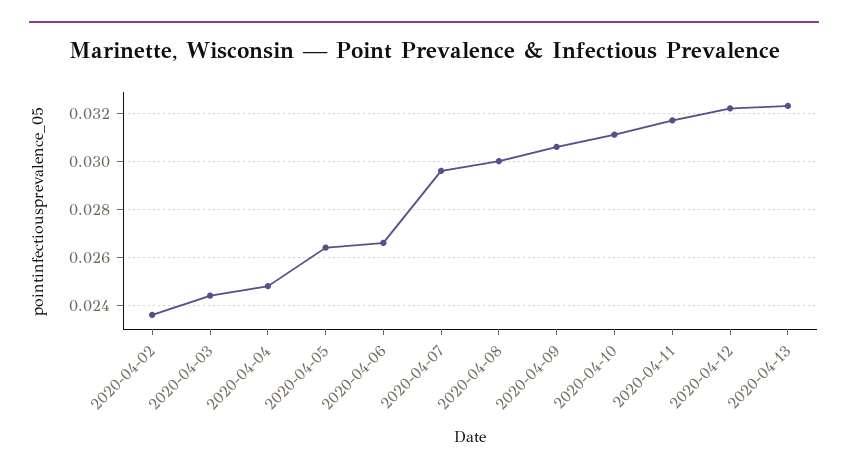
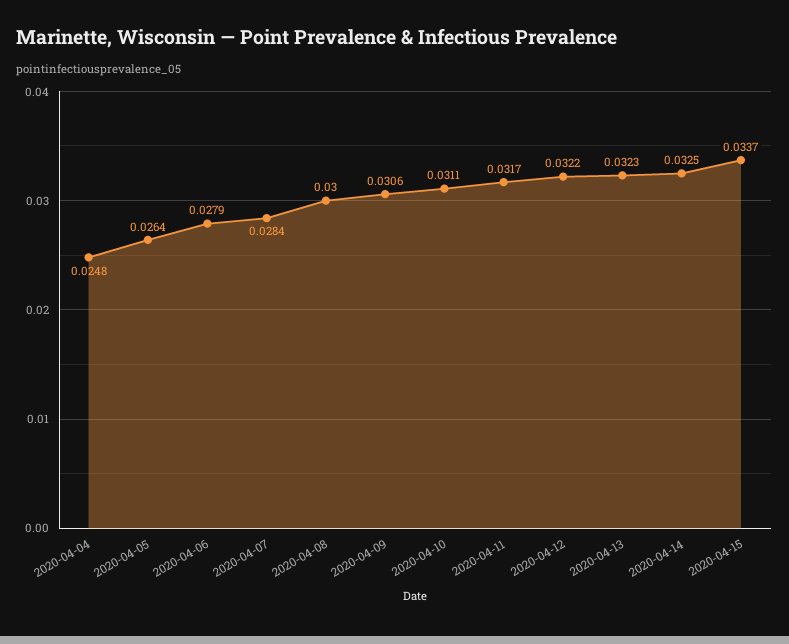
2020-04-02: 0.0235 -> none
2020-04-03: 0.0245 -> none
2020-04-06: 0.0265 -> 0.0279
2020-04-07: 0.0295 -> 0.0284
2020-04-14: none -> 0.0325
2020-04-15: none -> 0.0337

